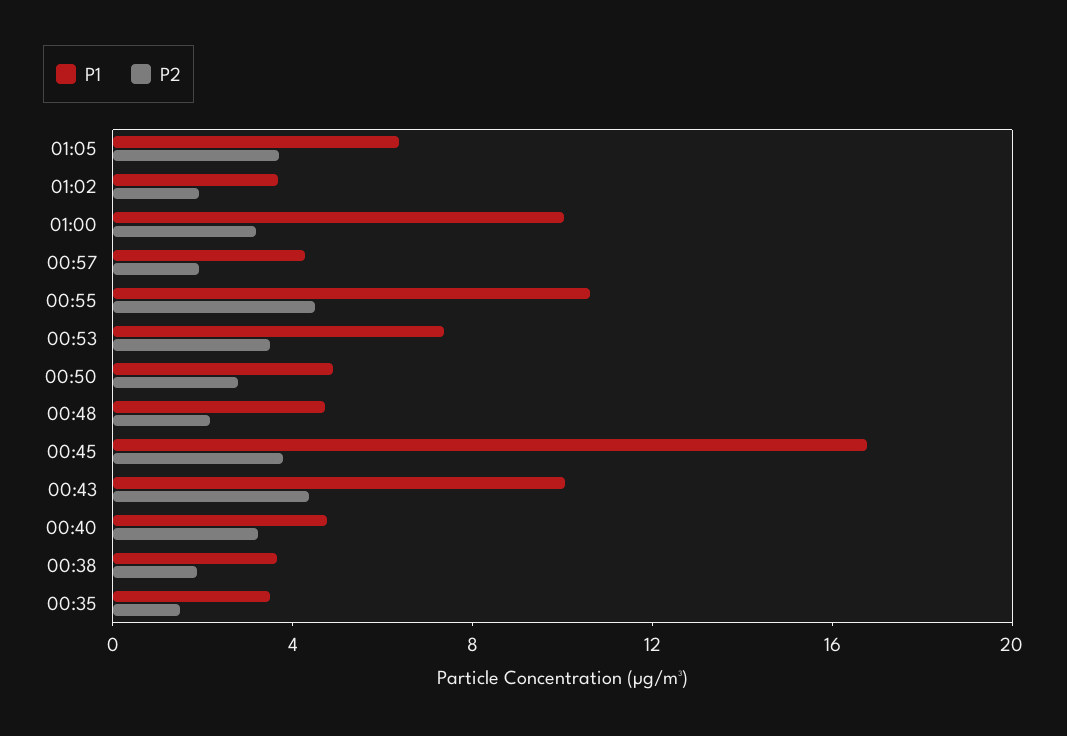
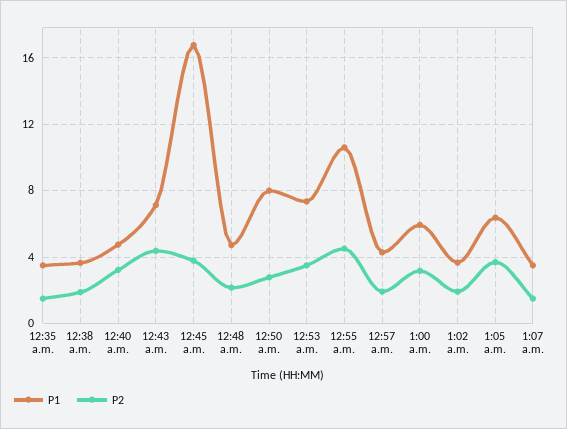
P1, 01:00: 10 -> 6
P1, 00:50: 5 -> 8
P1, 00:43: 10 -> 7
P1, 1:07 a.m.: none -> 3.5
P2, 1:07 a.m.: none -> 1.5

